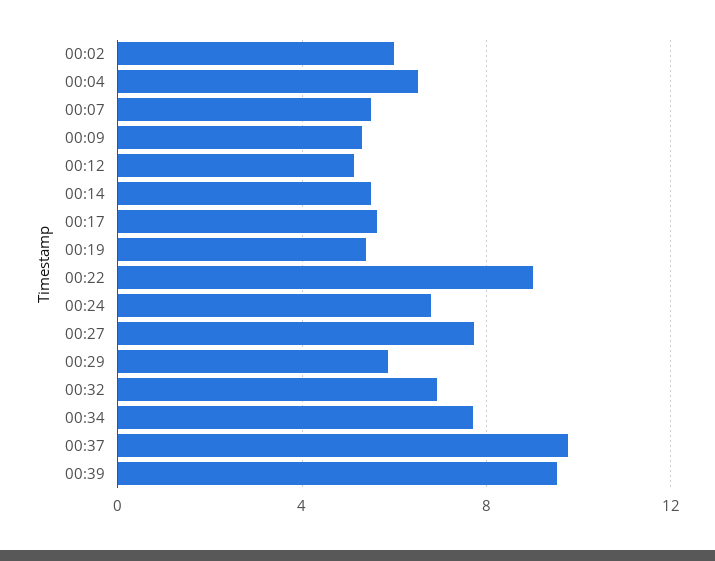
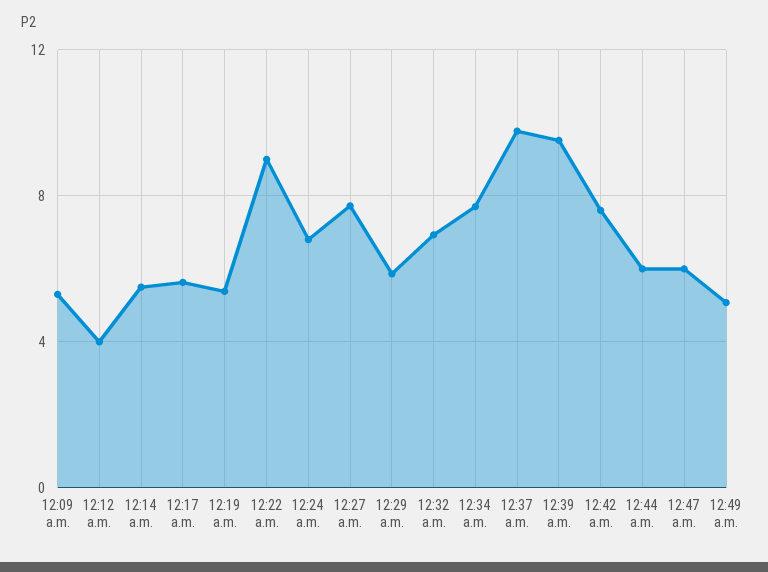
00:02: 6 -> none
00:04: 6.5 -> none
00:07: 5.5 -> none
00:12: 5 -> 4
12:42 a.m.: none -> 7.5
12:44 a.m.: none -> 6
12:47 a.m.: none -> 6
12:49 a.m.: none -> 5

